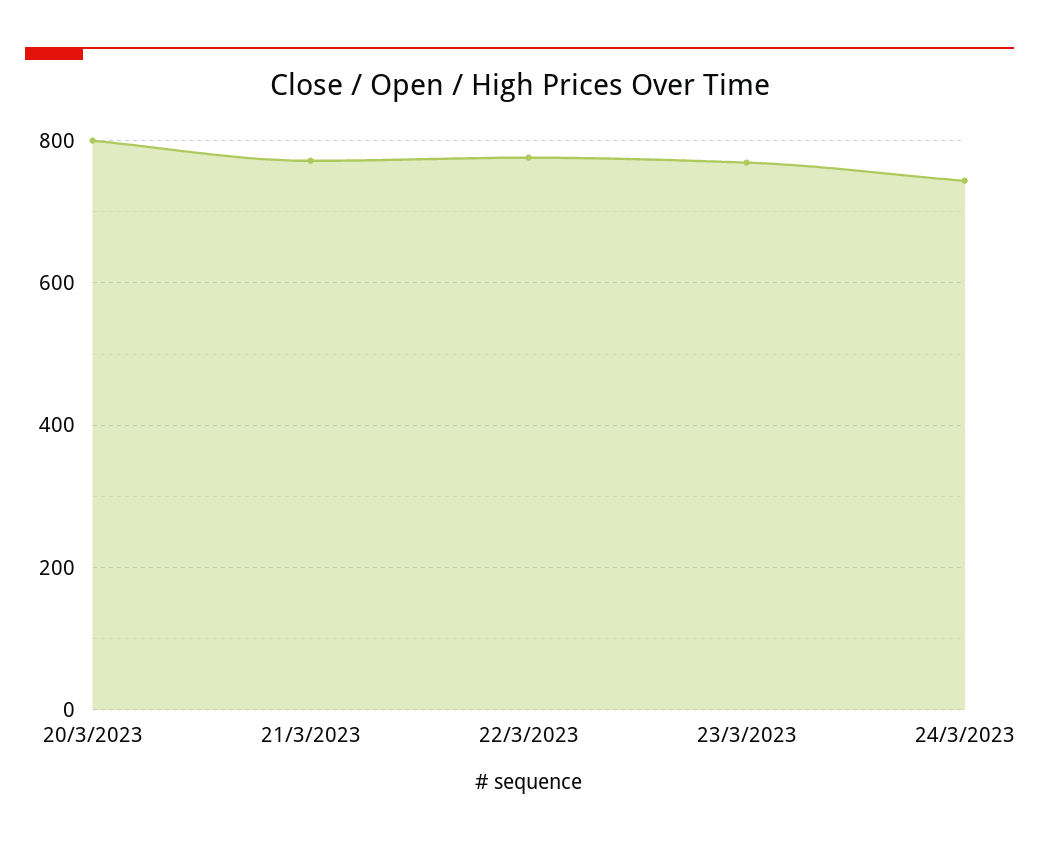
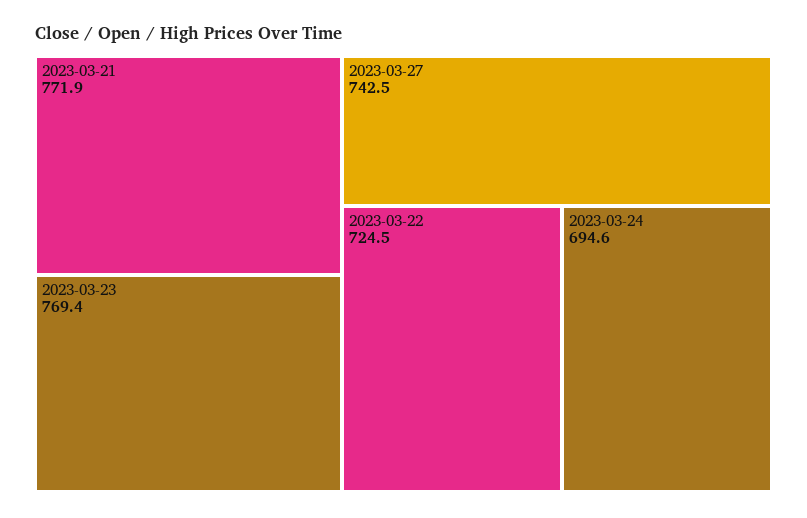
20/3/2023: 800 -> none
22/3/2023: 780 -> 724.5
24/3/2023: 740 -> 694.6
2023-03-27: none -> 742.5

